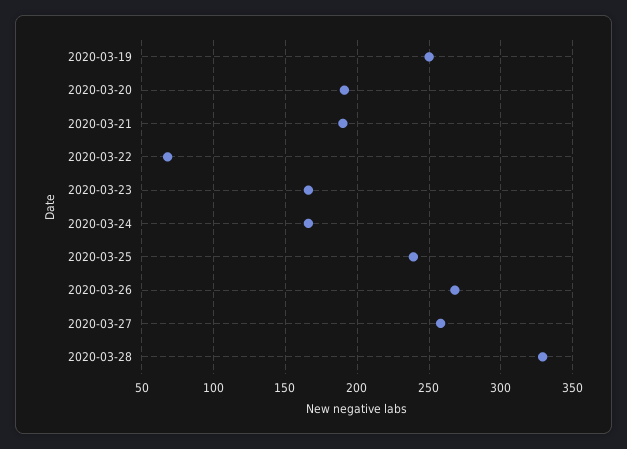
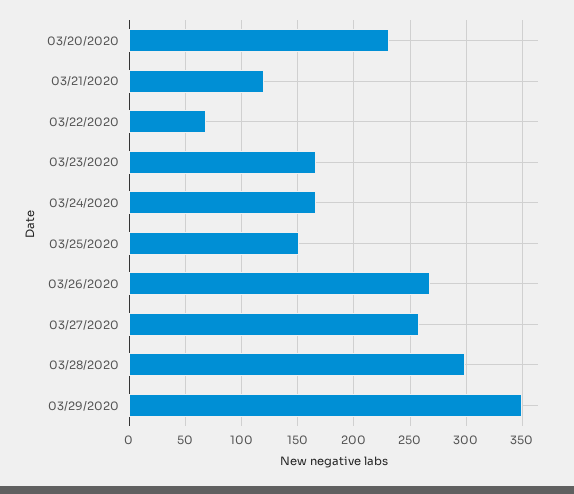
2020-03-19: 250 -> none
2020-03-20: 190 -> 230
2020-03-21: 190 -> 120
2020-03-25: 240 -> 150
2020-03-28: 330 -> 300
03/29/2020: none -> 350

